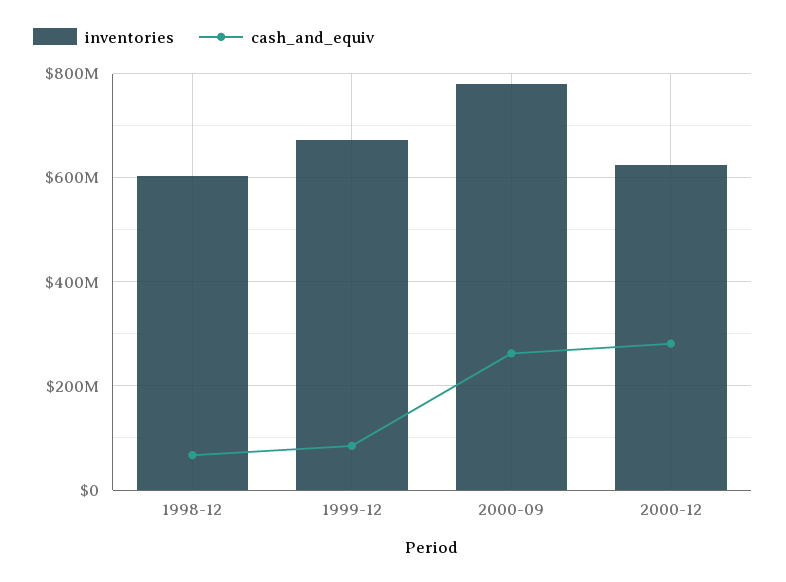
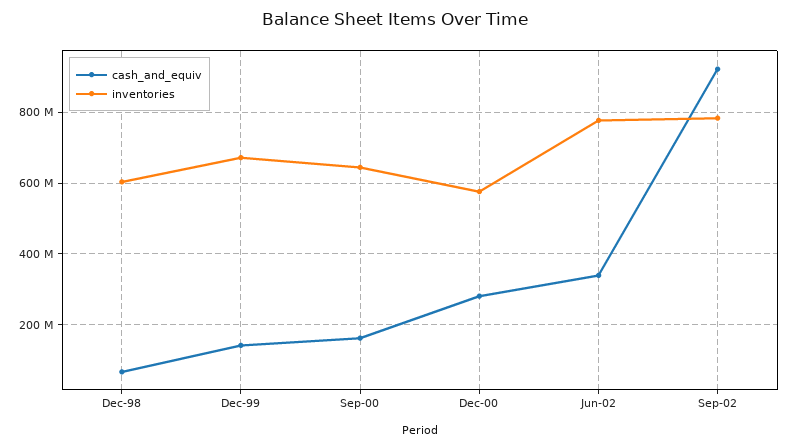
cash_and_equiv, 1999-12: 80000000 -> 140000000
inventories, 2000-09: 780000000 -> 640000000
cash_and_equiv, 2000-09: 260000000 -> 160000000
inventories, 2000-12: 620000000 -> 580000000
cash_and_equiv, Jun-02: none -> 340000000
inventories, Jun-02: none -> 780000000
cash_and_equiv, Sep-02: none -> 920000000
inventories, Sep-02: none -> 780000000

